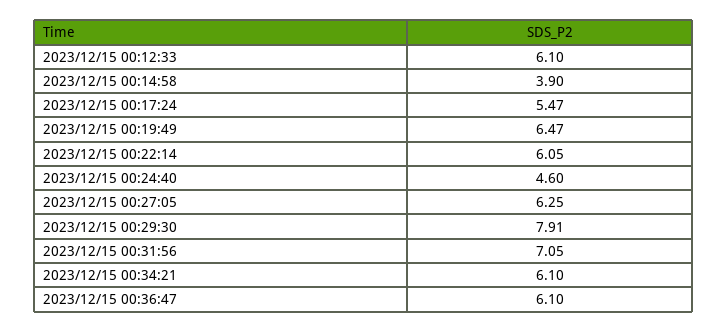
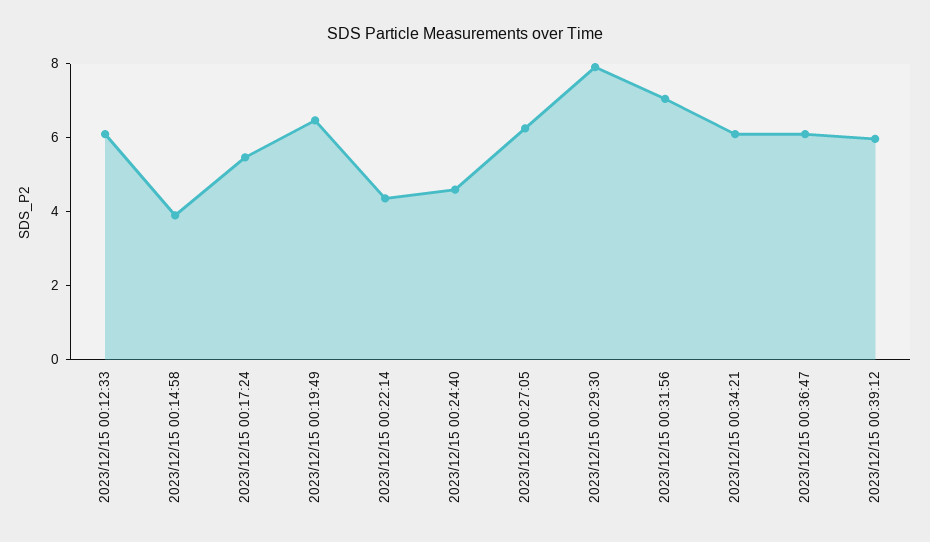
2023/12/15 00:22:14: 6.05 -> 4.5
2023/12/15 00:39:12: none -> 6

